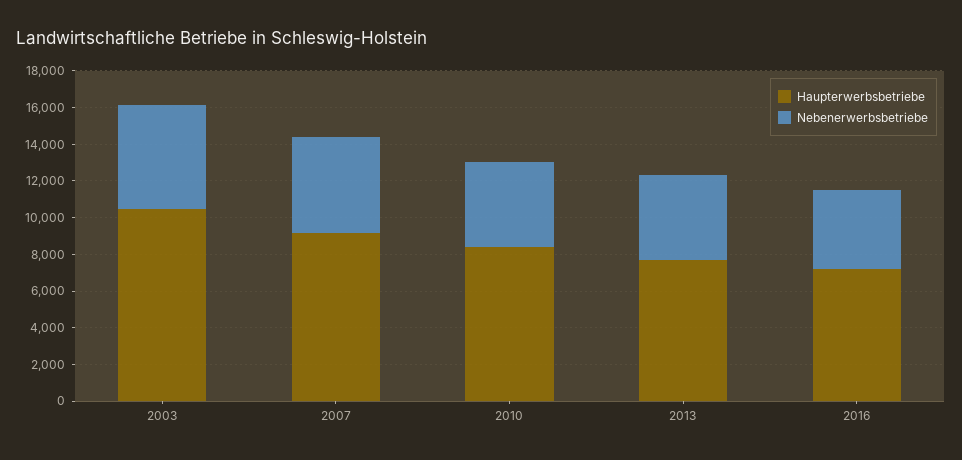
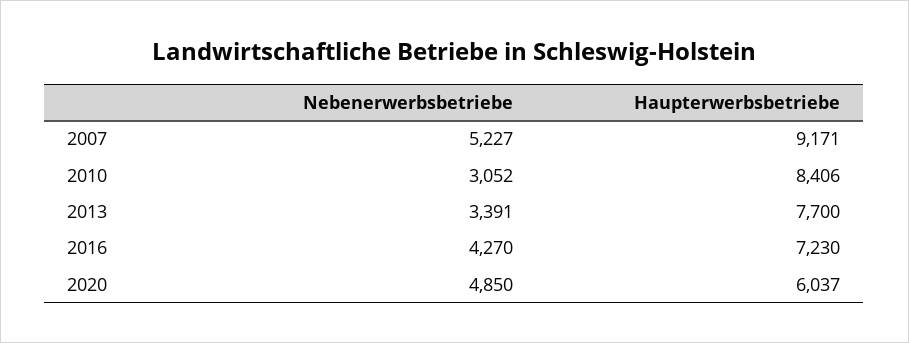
Haupterwerbsbetriebe, 2003: 10500 -> none
Nebenerwerbsbetriebe, 2003: 5500 -> none
Nebenerwerbsbetriebe, 2010: 4500 -> 3052
Nebenerwerbsbetriebe, 2013: 4500 -> 3391
Nebenerwerbsbetriebe, 2020: none -> 4850
Haupterwerbsbetriebe, 2020: none -> 6037

